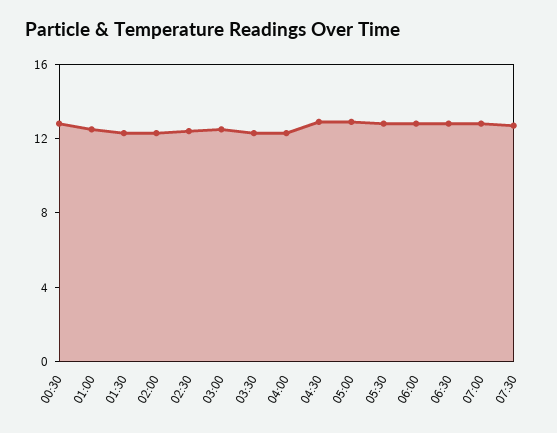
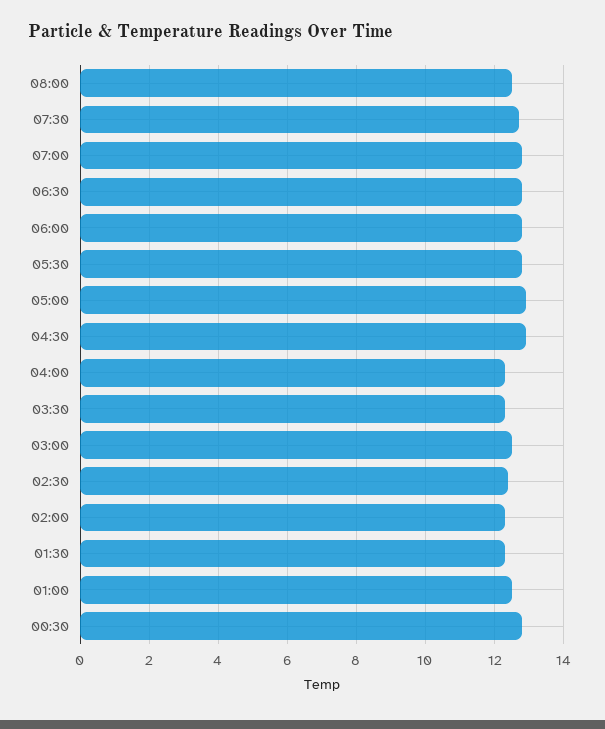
08:00: none -> 12.5

